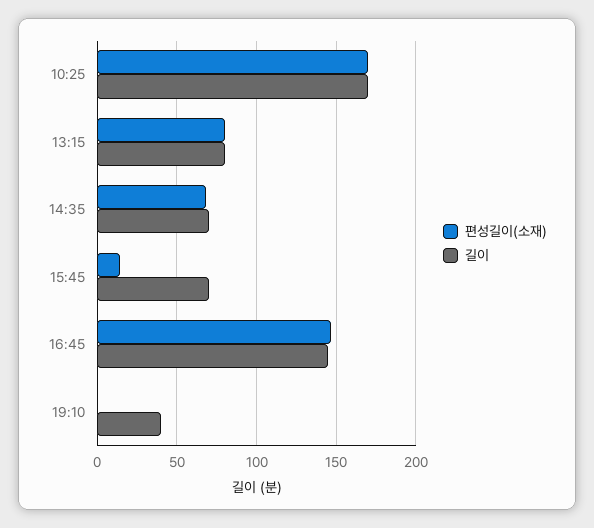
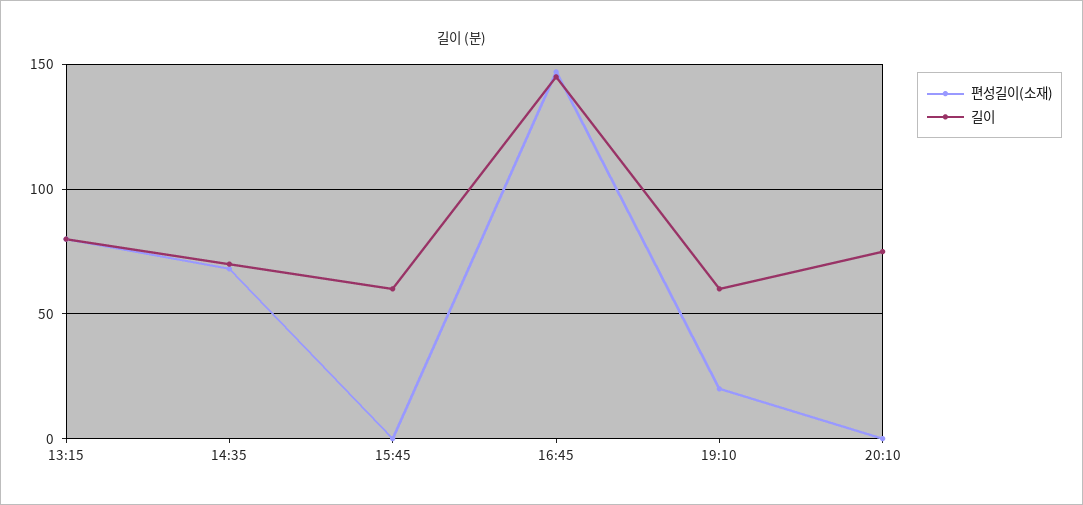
편성길이(소재), 10:25: 170 -> none
길이, 10:25: 170 -> none
편성길이(소재), 15:45: 15 -> 0
길이, 15:45: 70 -> 60
편성길이(소재), 19:10: 0 -> 20
길이, 19:10: 40 -> 60
편성길이(소재), 20:10: none -> 0
길이, 20:10: none -> 75

